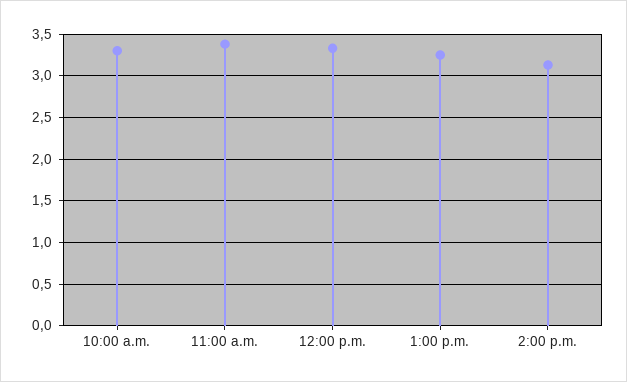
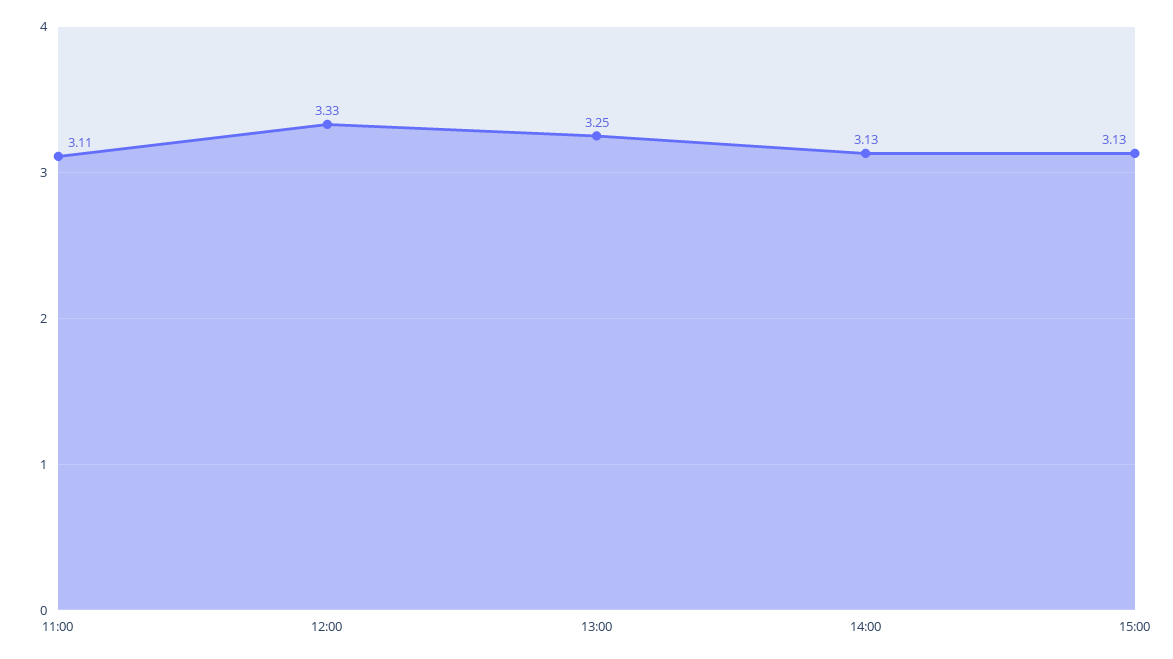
10:00 a.m.: 3.3 -> none
11:00 a.m.: 3.4 -> 3.11
15:00: none -> 3.13

